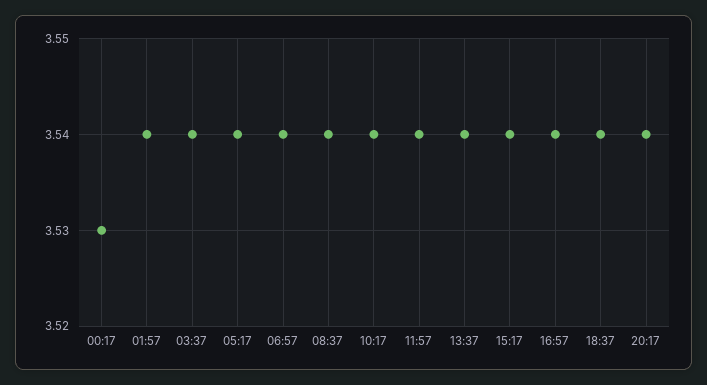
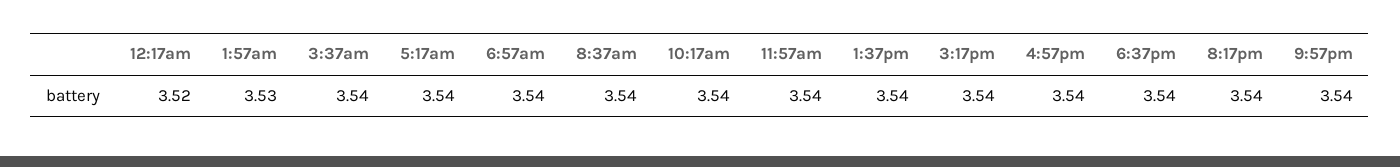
00:17: 3.53 -> 3.52
01:57: 3.54 -> 3.53
9:57pm: none -> 3.54

